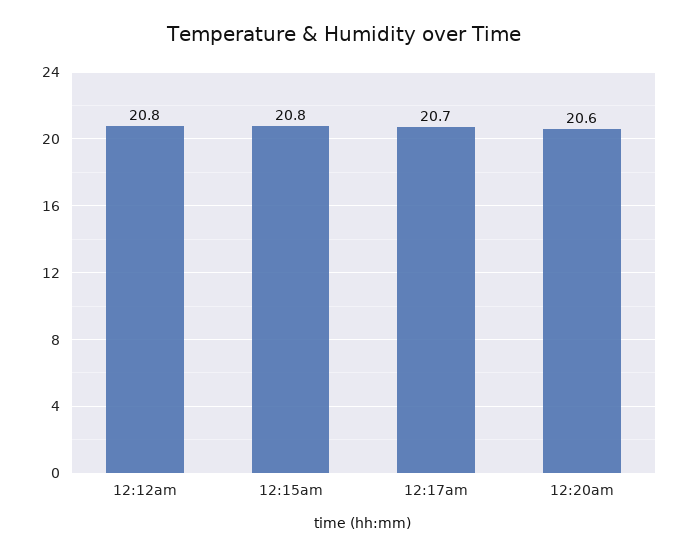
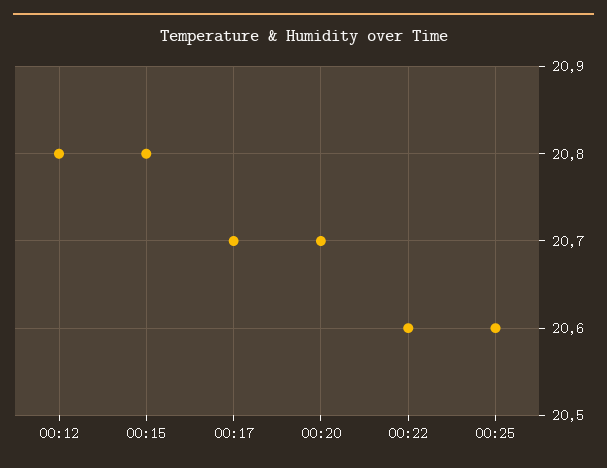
12:20am: 20.6 -> 20.7
00:22: none -> 20.6
00:25: none -> 20.6

